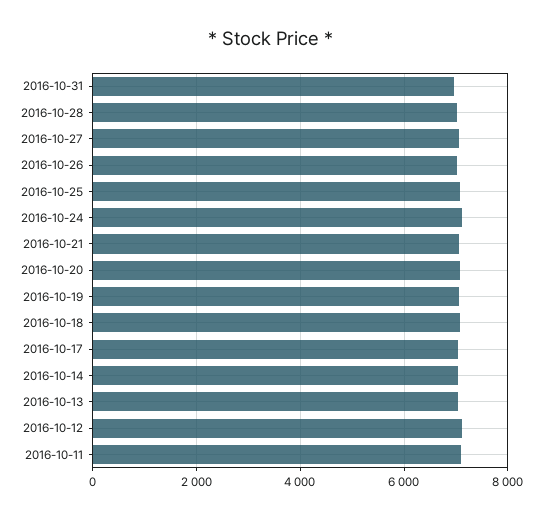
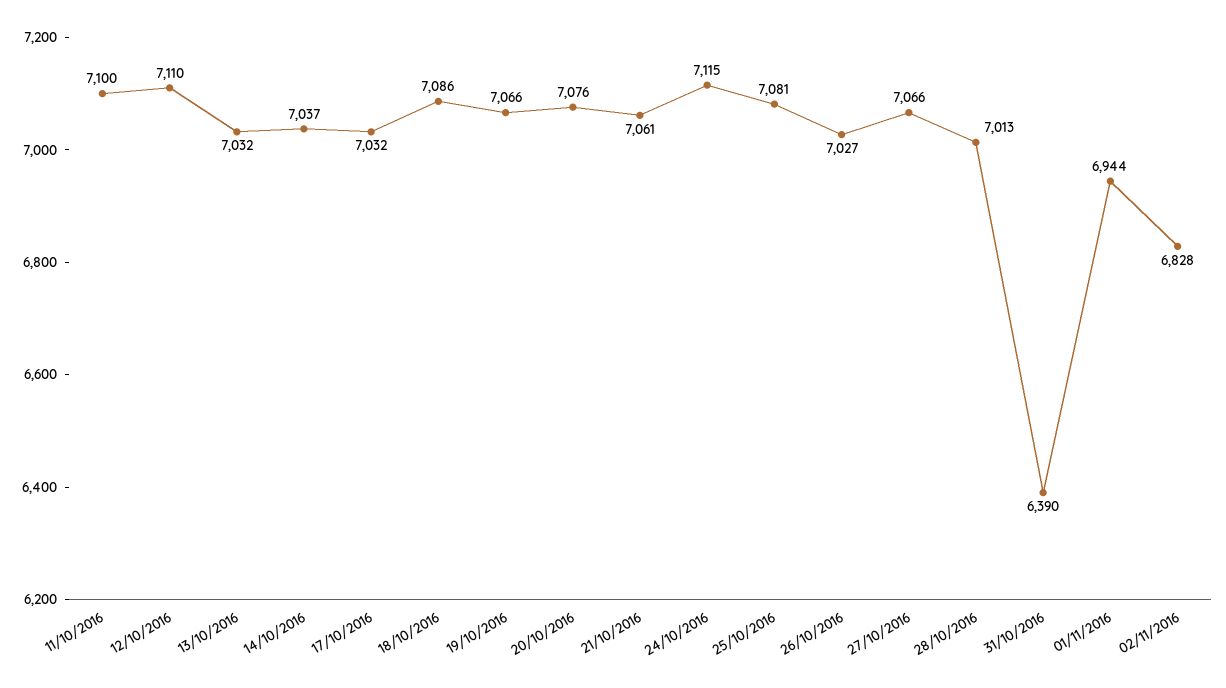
2016-10-31: 7000 -> 6390
01/11/2016: none -> 6944
02/11/2016: none -> 6828

